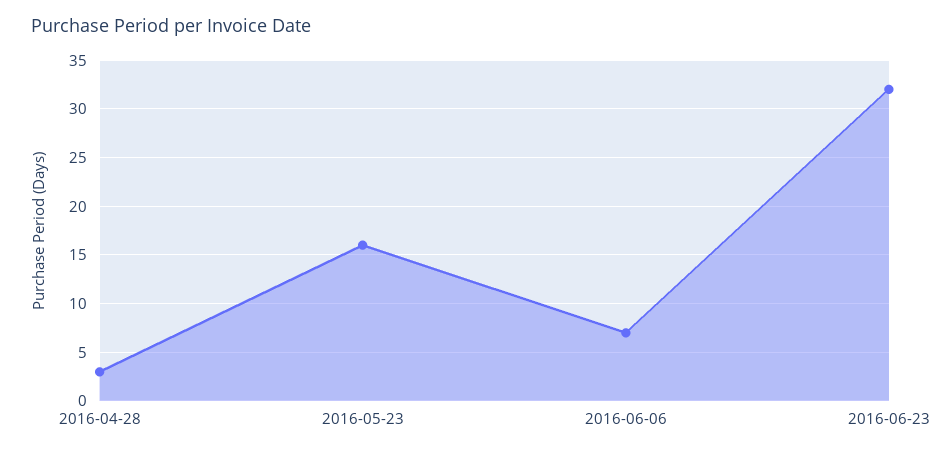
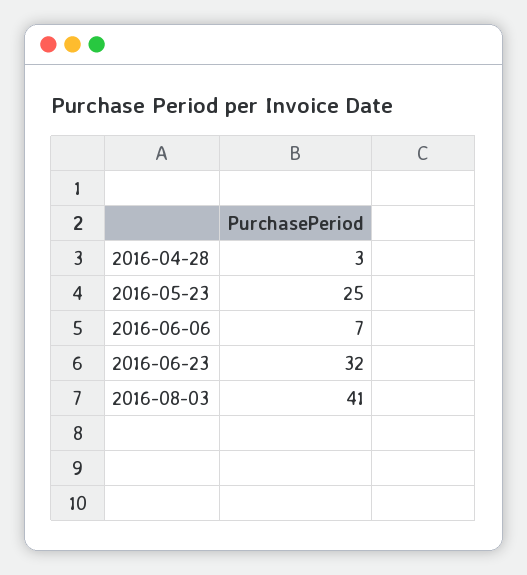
2016-05-23: 16 -> 25
2016-08-03: none -> 41

